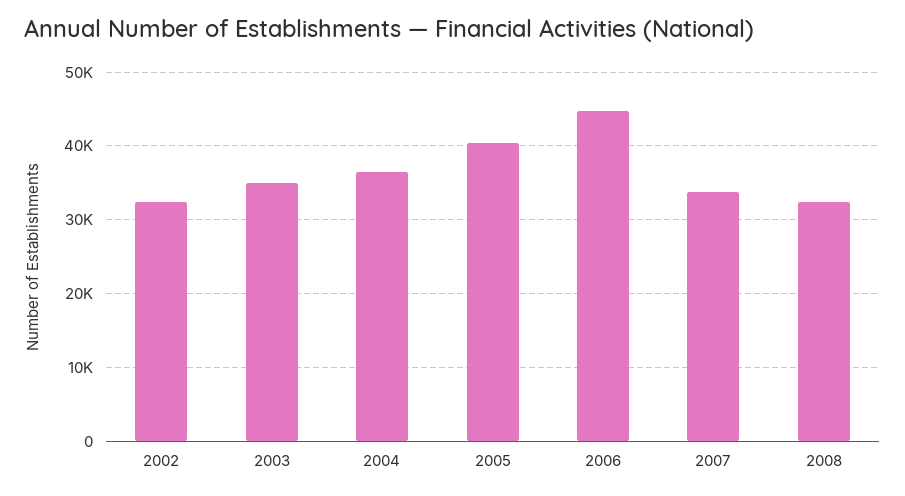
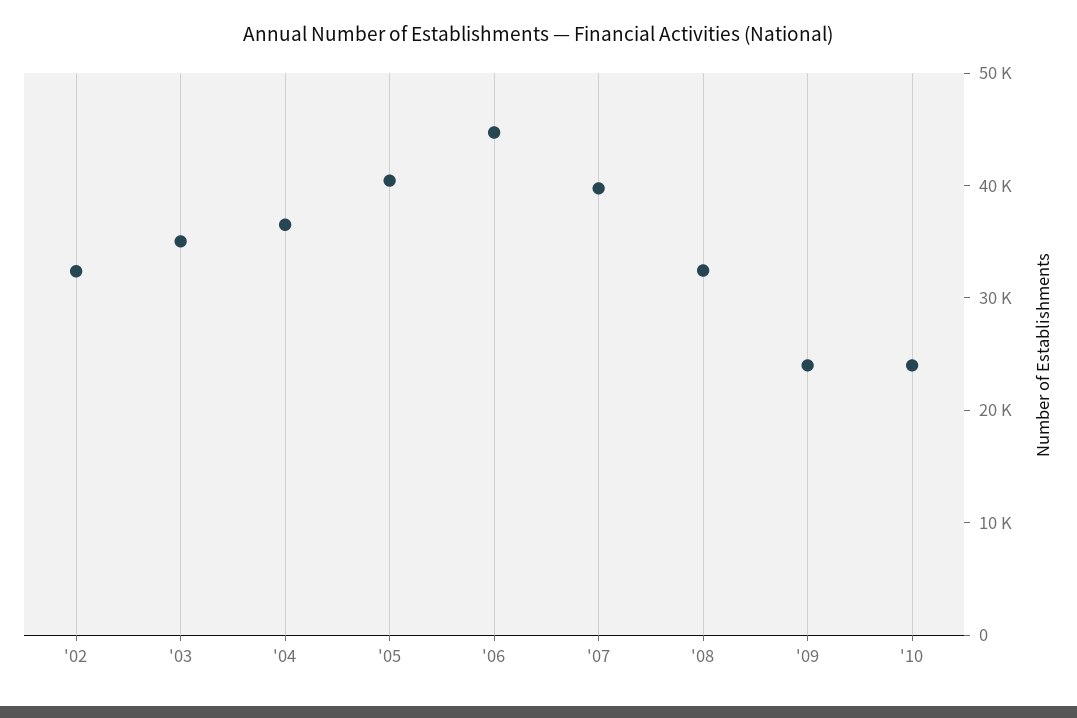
2007: 34000 -> 40000
'09: none -> 24000
'10: none -> 24000

